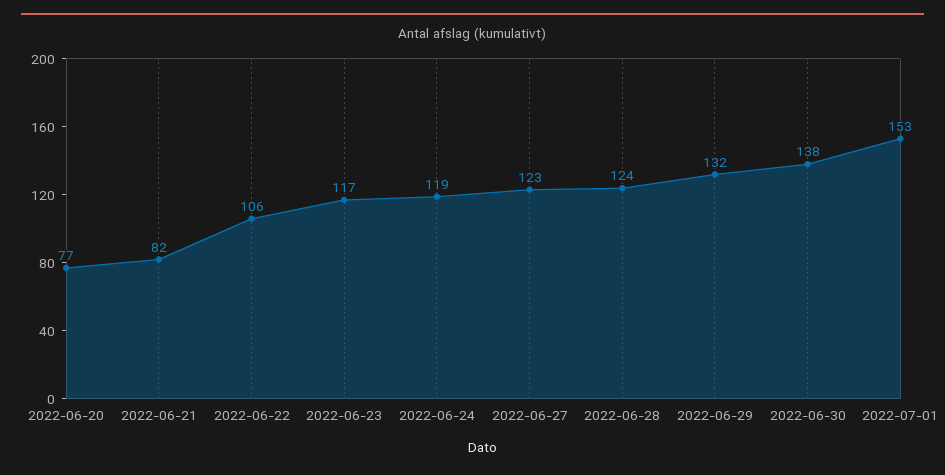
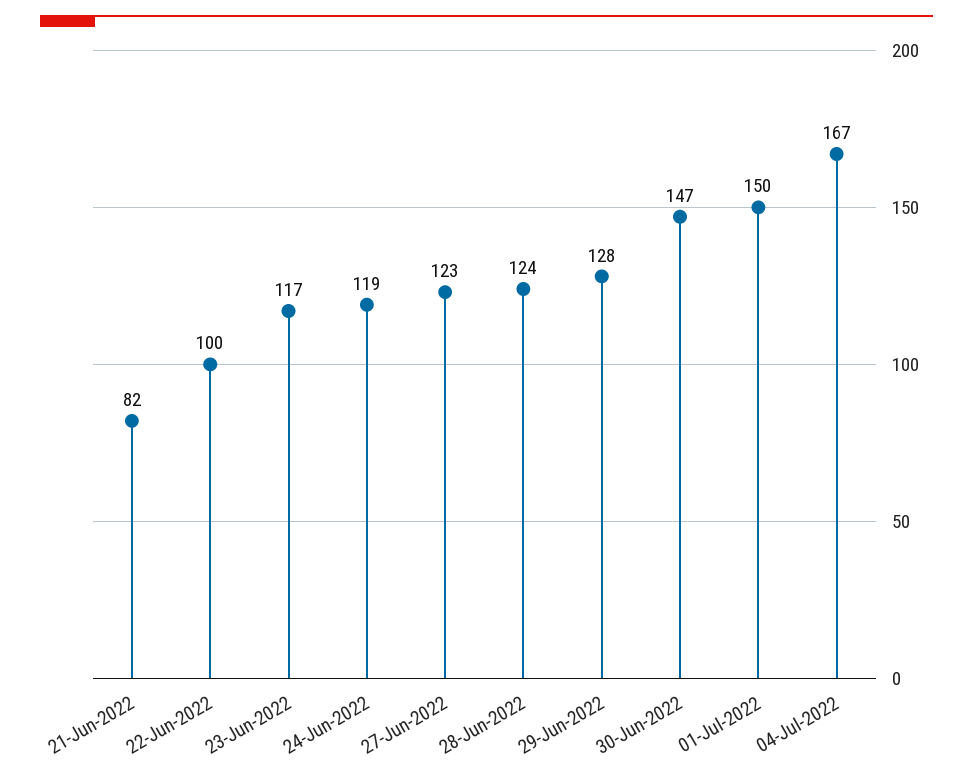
2022-06-20: 77 -> none
2022-06-22: 106 -> 100
2022-06-29: 132 -> 128
2022-06-30: 138 -> 147
2022-07-01: 153 -> 150
04-Jul-2022: none -> 167

